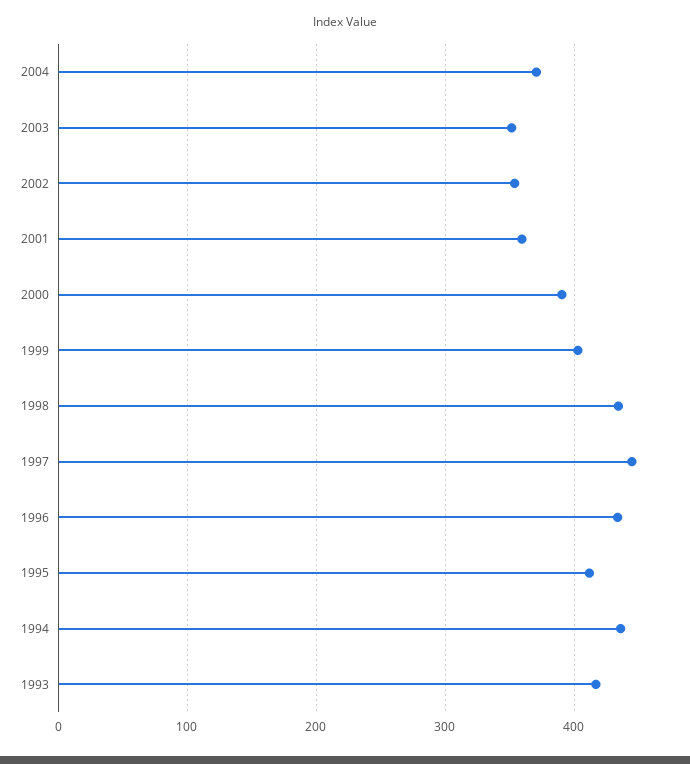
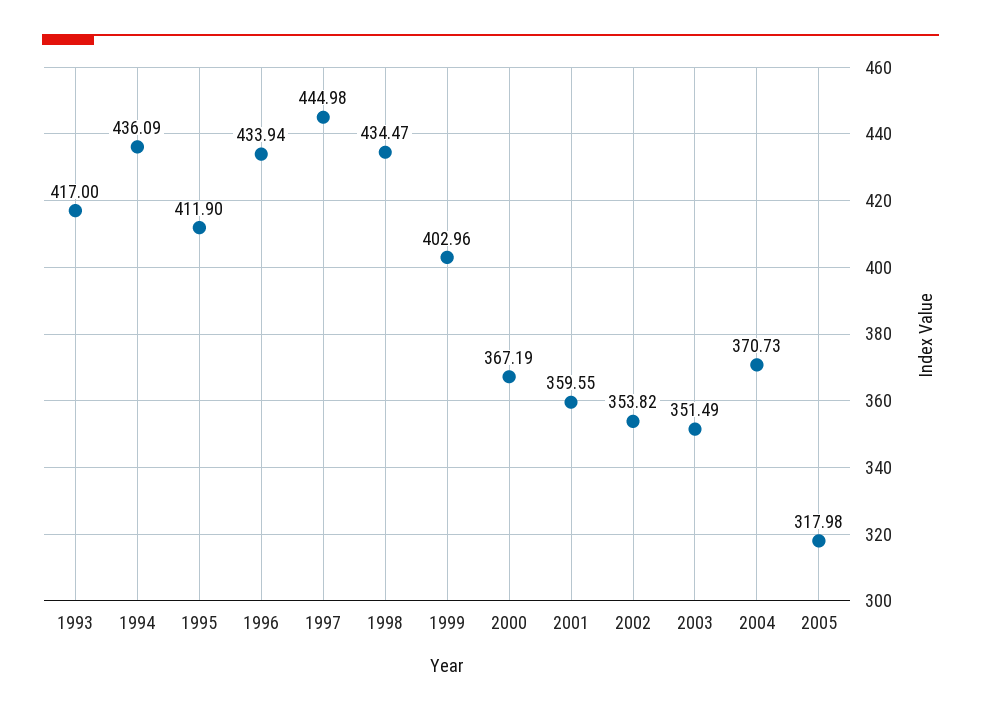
2000: 390 -> 367.19
2005: none -> 317.98

